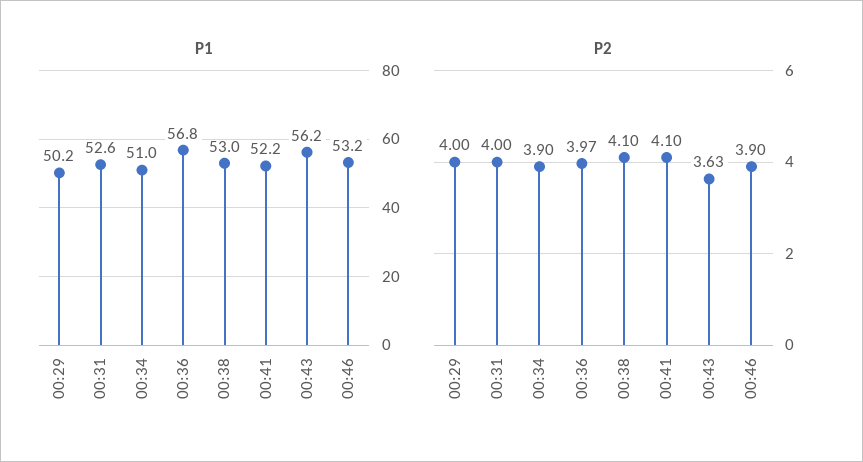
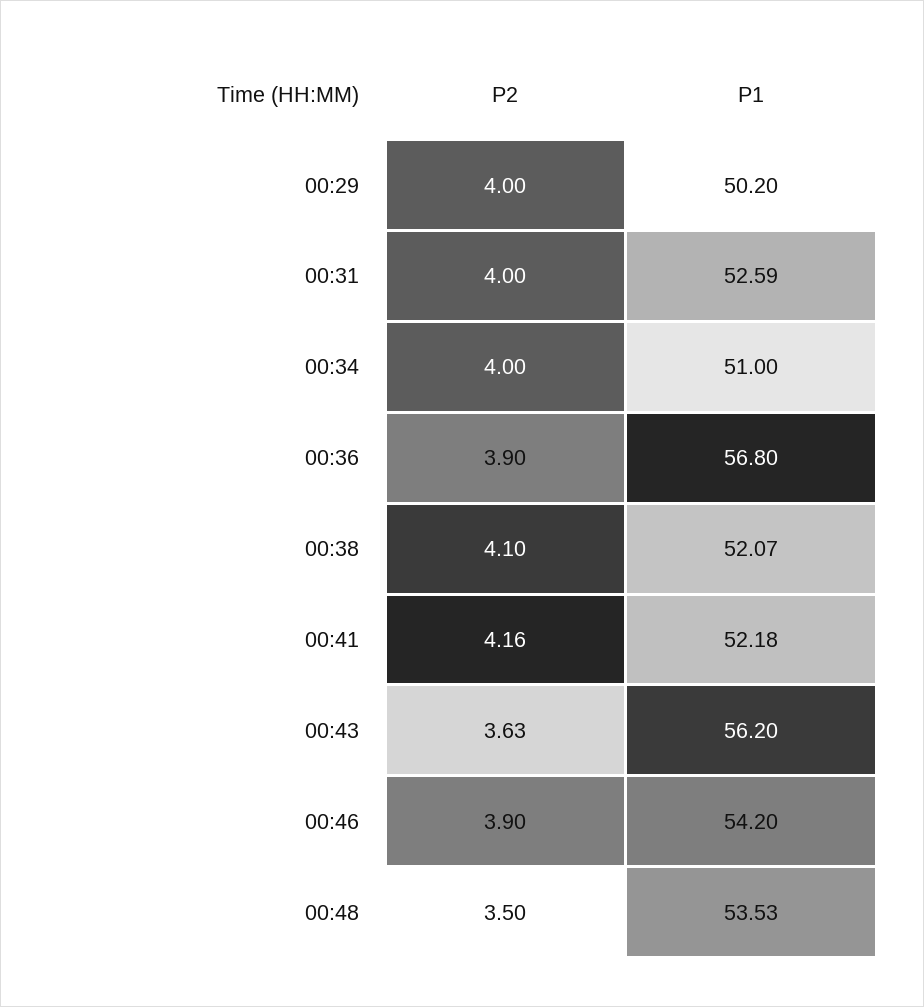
P1, 00:38: 53 -> 52.07
P1, 00:46: 53.2 -> 54.2
P2, 00:34: 3.9 -> 4
P2, 00:36: 3.97 -> 3.9
P2, 00:41: 4.1 -> 4.16
P2, 00:48: none -> 3.5
P1, 00:48: none -> 53.53

